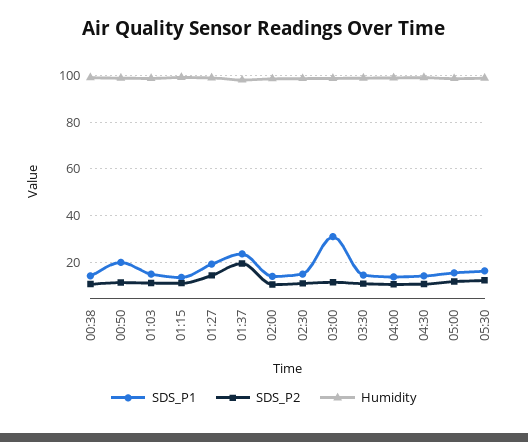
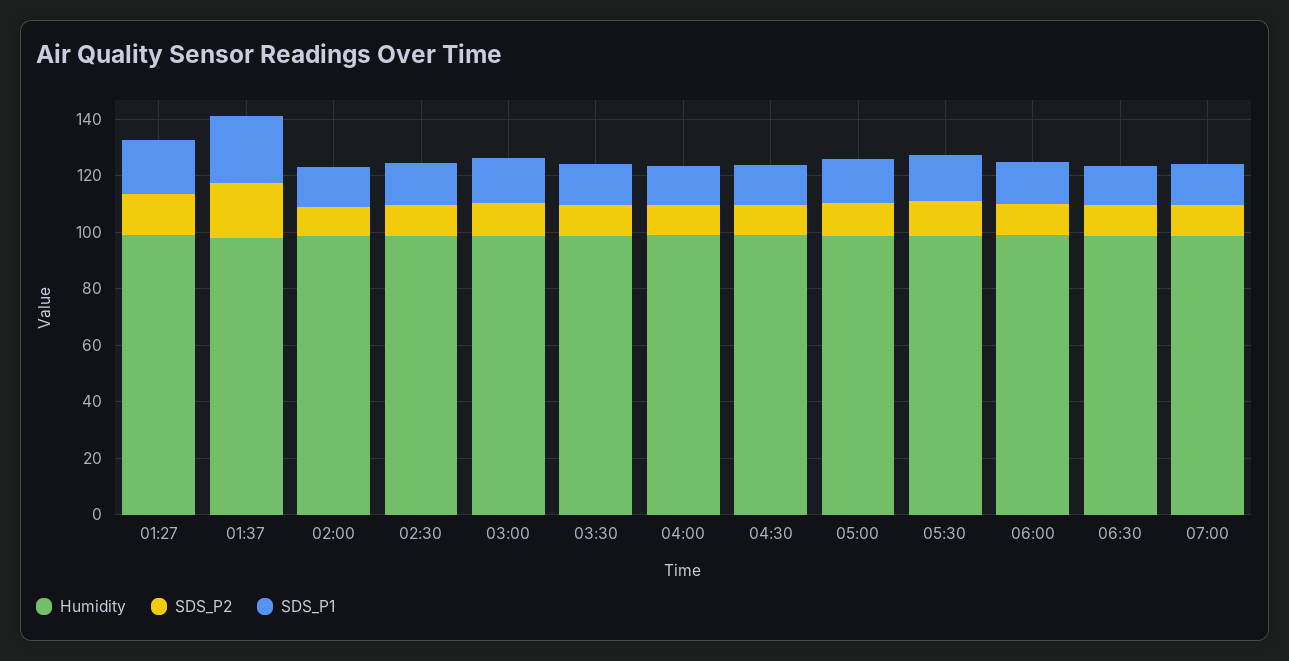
SDS_P1, 00:38: 15 -> none
SDS_P2, 00:38: 10 -> none
Humidity, 00:38: 100 -> none
SDS_P1, 00:50: 20 -> none
SDS_P2, 00:50: 10 -> none
Humidity, 00:50: 100 -> none
SDS_P1, 01:03: 15 -> none
SDS_P2, 01:03: 10 -> none
Humidity, 01:03: 100 -> none
SDS_P1, 01:15: 15 -> none
SDS_P2, 01:15: 10 -> none
Humidity, 01:15: 100 -> none
SDS_P1, 03:00: 30 -> 15
Humidity, 06:00: none -> 100
SDS_P2, 06:00: none -> 10
SDS_P1, 06:00: none -> 15
Humidity, 06:30: none -> 100
SDS_P2, 06:30: none -> 10
SDS_P1, 06:30: none -> 15
Humidity, 07:00: none -> 100
SDS_P2, 07:00: none -> 10
SDS_P1, 07:00: none -> 15

